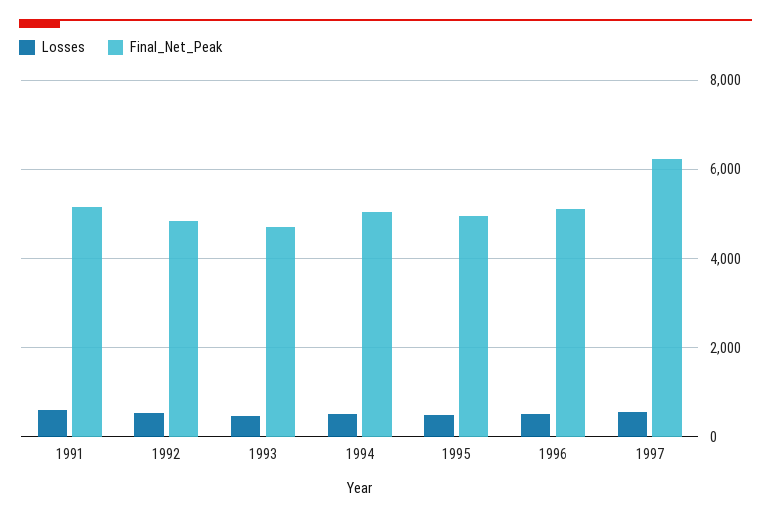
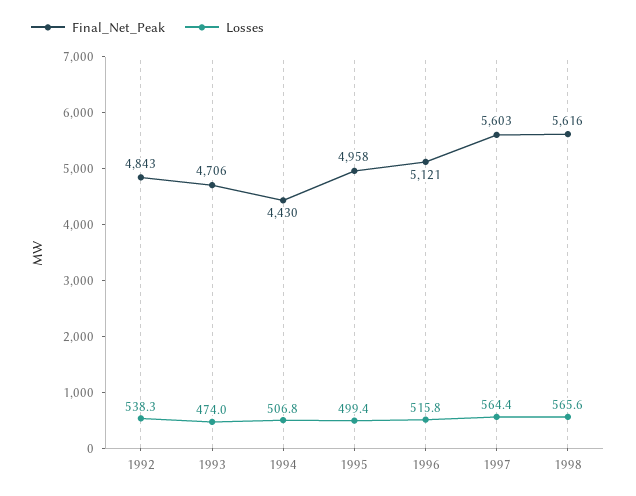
Losses, 1991: 600 -> none
Final_Net_Peak, 1991: 5200 -> none
Final_Net_Peak, 1994: 5000 -> 4430
Final_Net_Peak, 1997: 6200 -> 5603
Final_Net_Peak, 1998: none -> 5616
Losses, 1998: none -> 565.6

